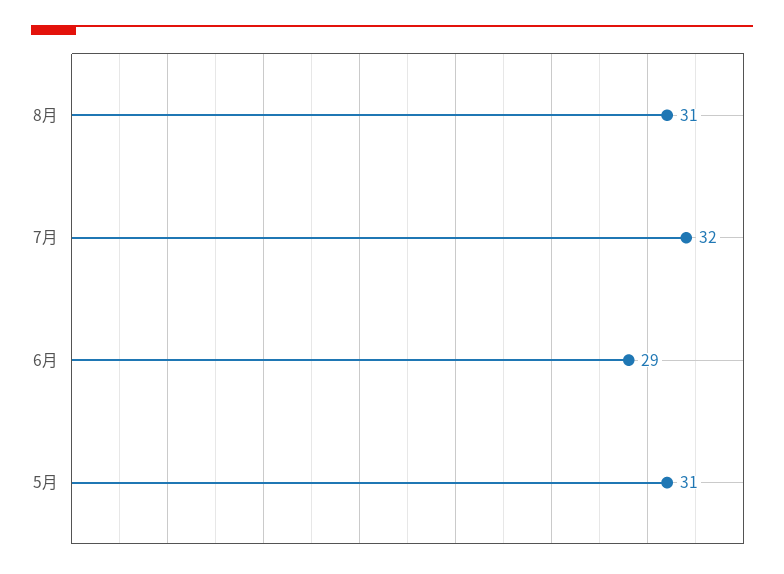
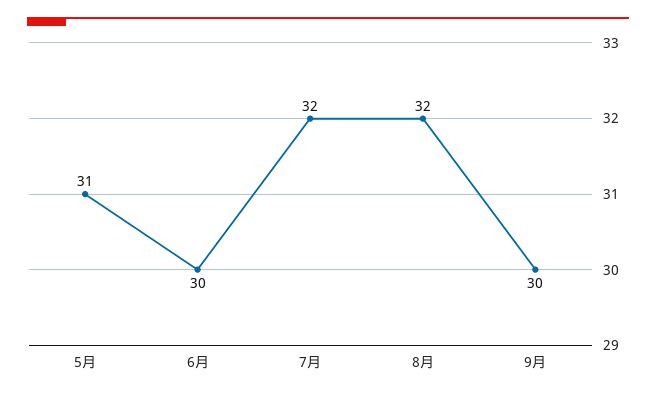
8月: 31 -> 32
6月: 29 -> 30
9月: none -> 30

